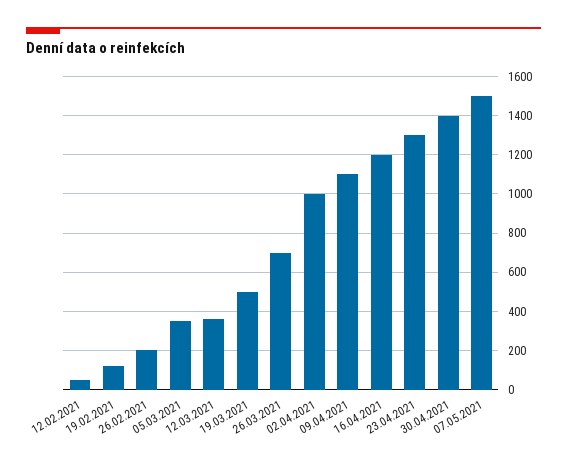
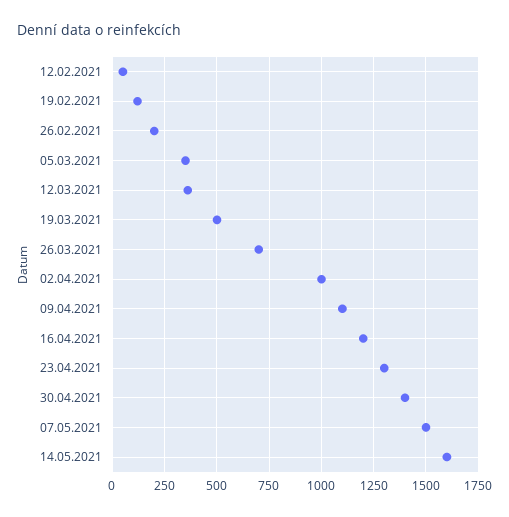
14.05.2021: none -> 1600

